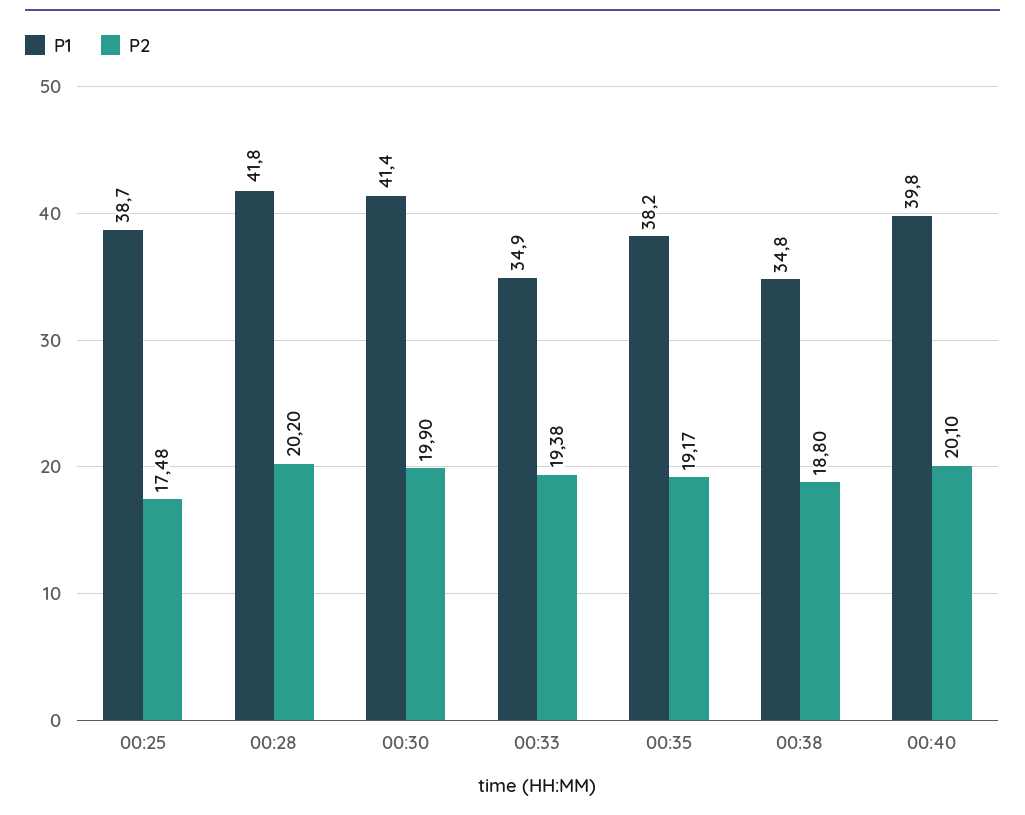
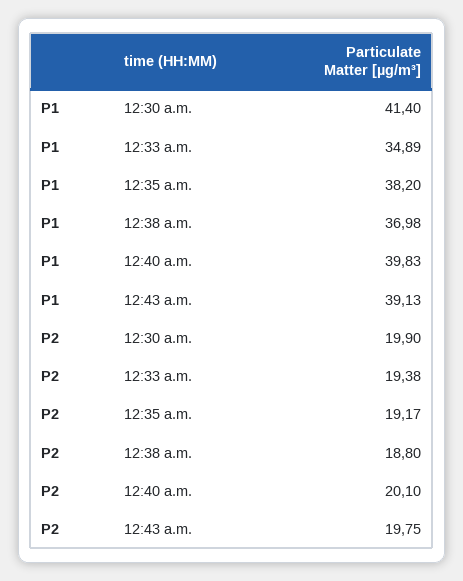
P1, 00:25: 38.7 -> none
P2, 00:25: 17.48 -> none
P1, 00:28: 41.8 -> none
P2, 00:28: 20.2 -> none
P1, 00:38: 34.8 -> 36.98
P1, 12:43 a.m.: none -> 39.13
P2, 12:43 a.m.: none -> 19.75

